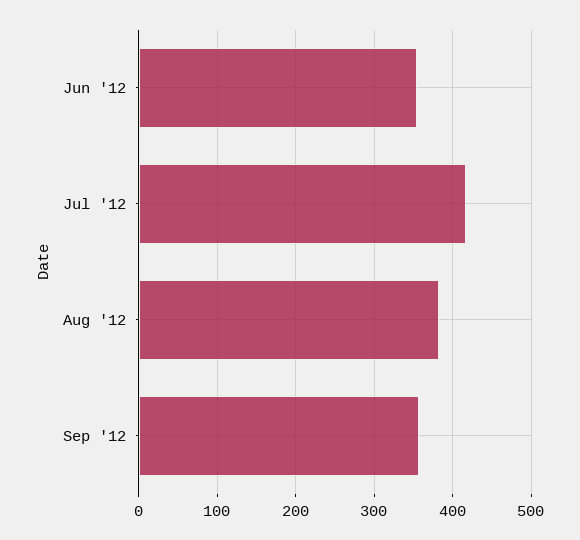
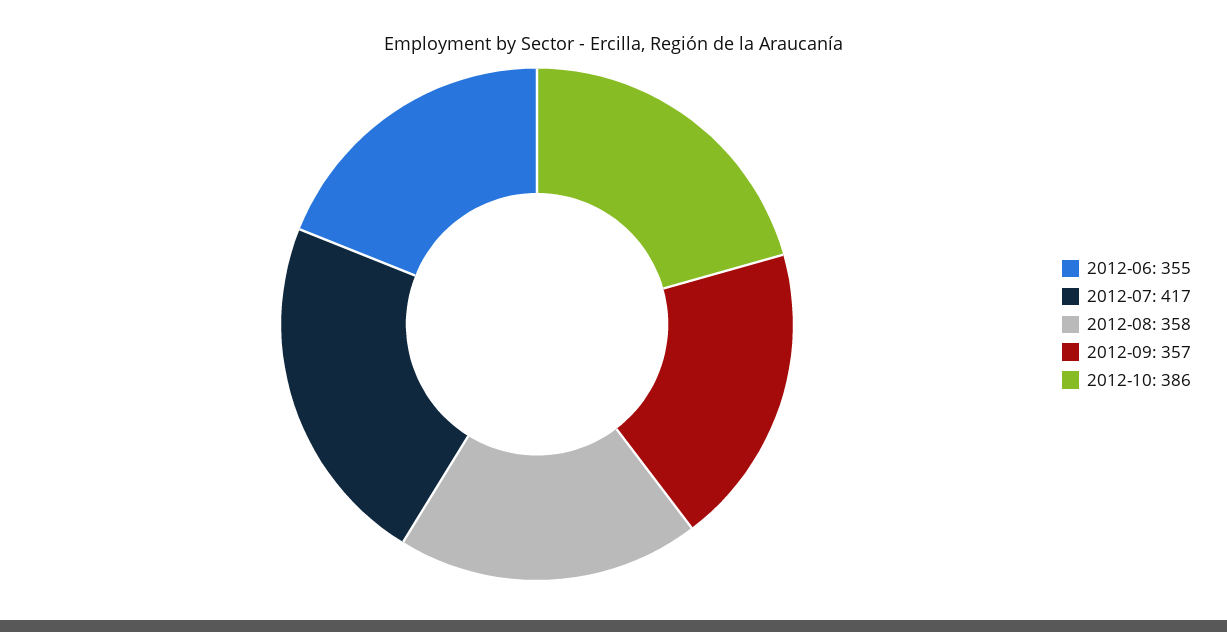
Aug '12: 380 -> 358
2012-10: none -> 386

